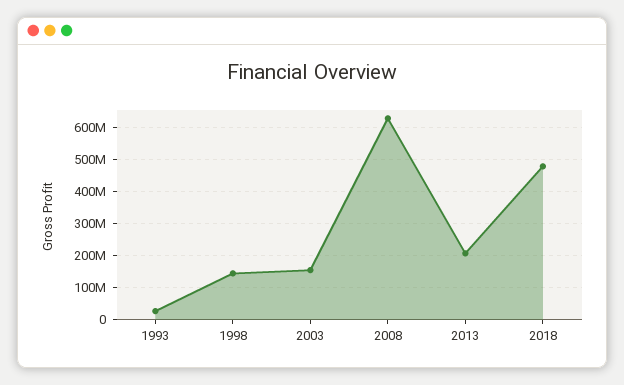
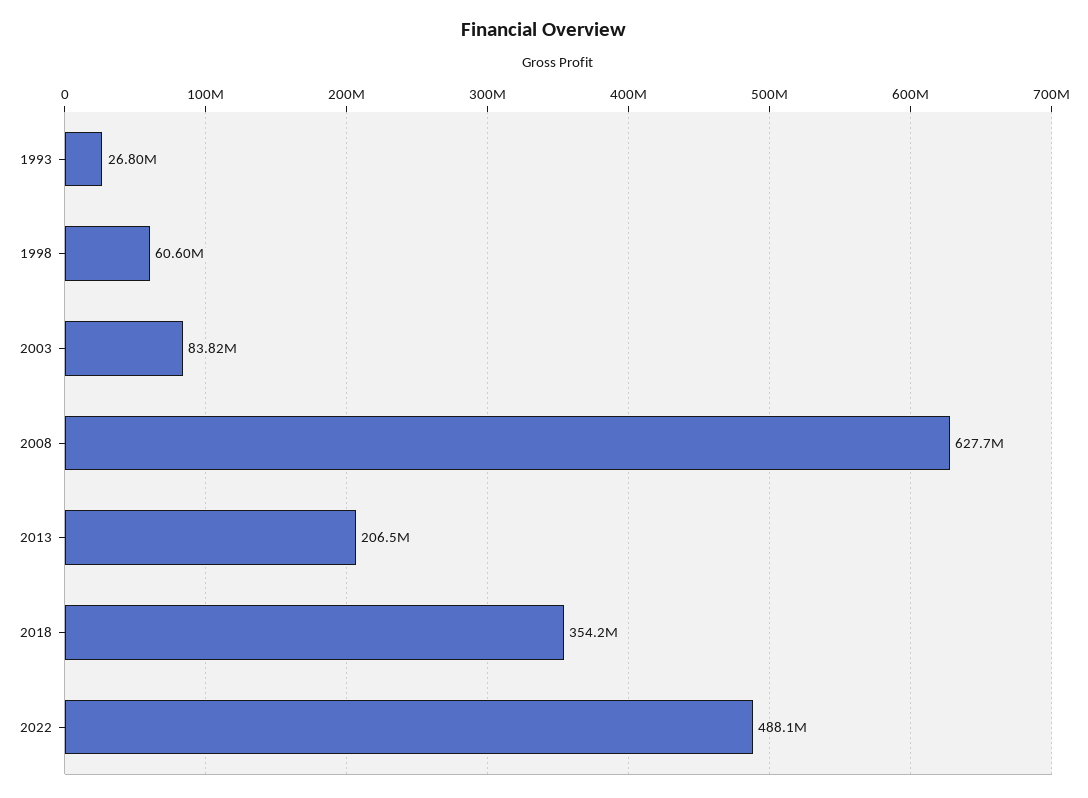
1998: 140000000 -> 60600000
2003: 160000000 -> 83820000
2018: 480000000 -> 354200000
2022: none -> 488100000

